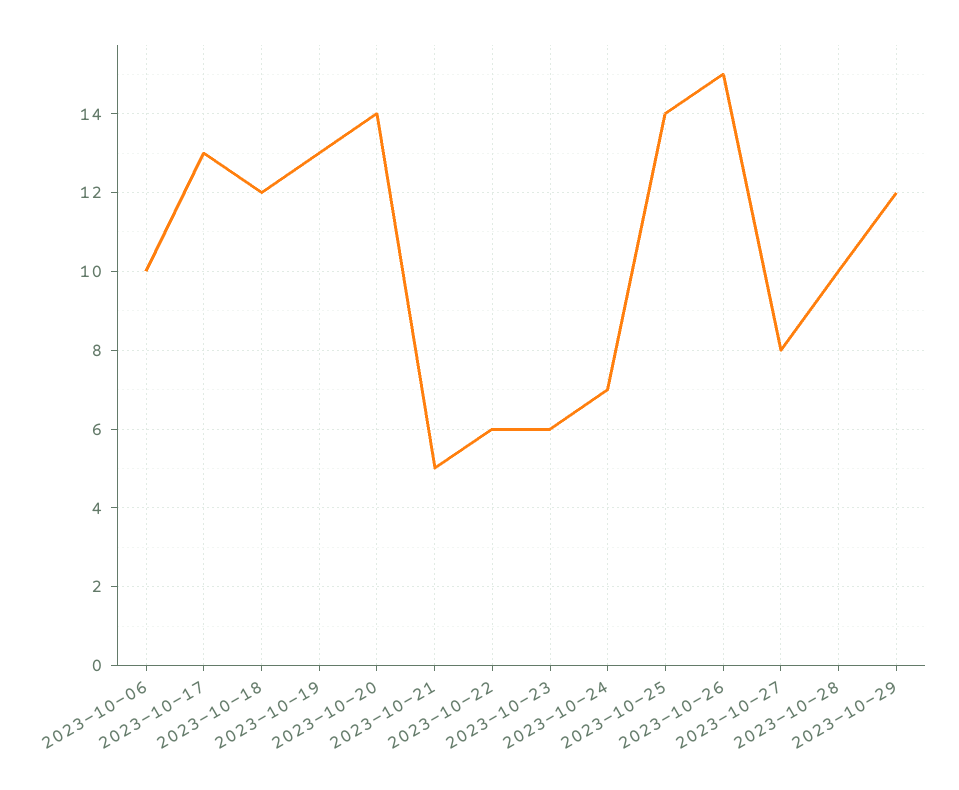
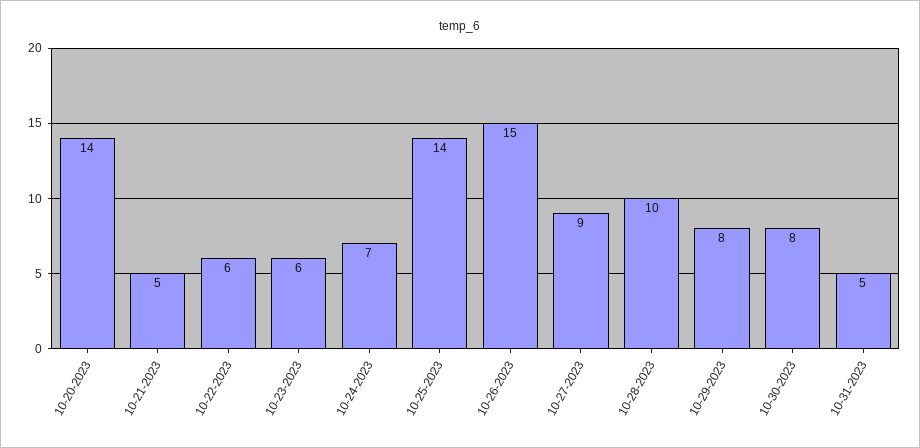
2023-10-06: 10 -> none
2023-10-17: 13 -> none
2023-10-18: 12 -> none
2023-10-19: 13 -> none
2023-10-27: 8 -> 9
2023-10-29: 12 -> 8
10-30-2023: none -> 8
10-31-2023: none -> 5

